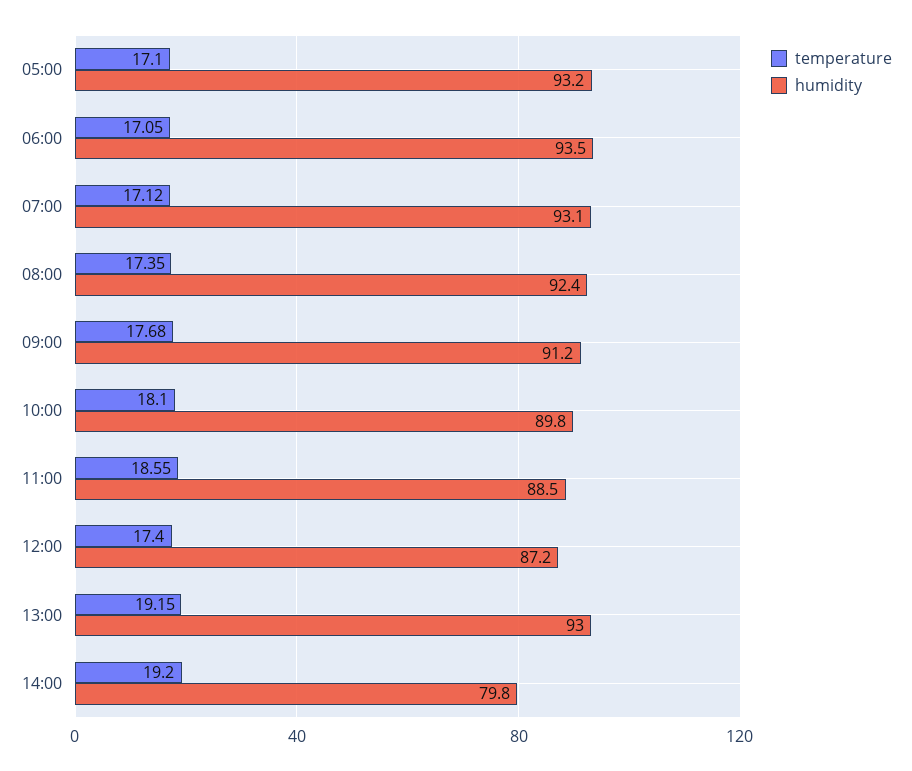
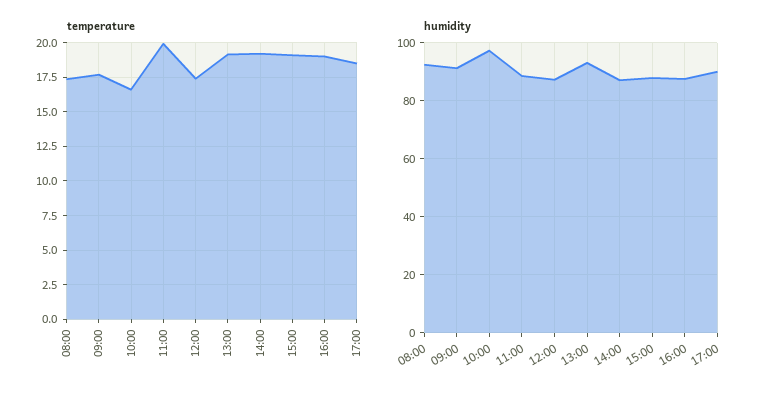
temperature, 05:00: 17.1 -> none
humidity, 05:00: 93.2 -> none
temperature, 06:00: 17.05 -> none
humidity, 06:00: 93.5 -> none
temperature, 07:00: 17.12 -> none
humidity, 07:00: 93.1 -> none
temperature, 10:00: 18.1 -> 16.5
humidity, 10:00: 89.8 -> 97.5
temperature, 11:00: 18.55 -> 20
humidity, 14:00: 79.8 -> 87.5
temperature, 15:00: none -> 19
temperature, 16:00: none -> 19
temperature, 17:00: none -> 18.5
humidity, 15:00: none -> 87.5
humidity, 16:00: none -> 87.5
humidity, 17:00: none -> 90

